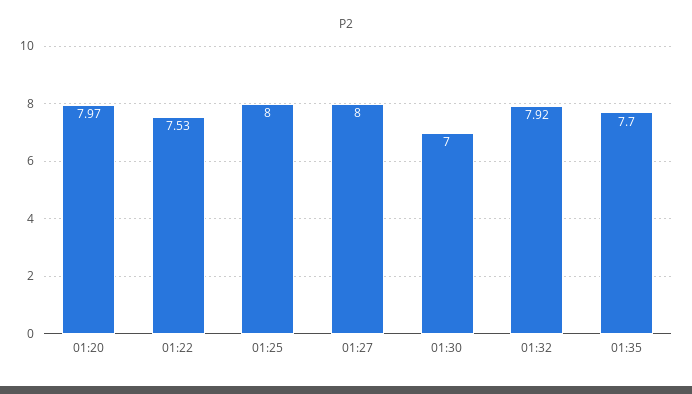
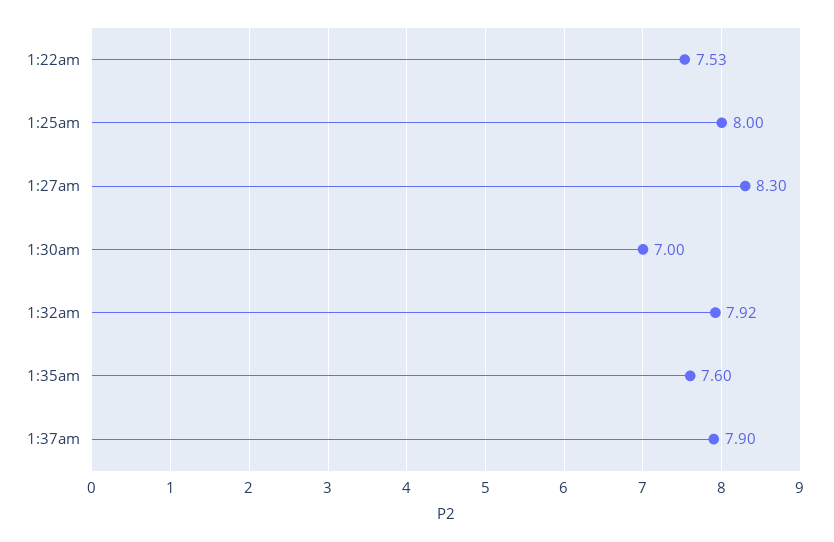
01:20: 7.97 -> none
01:27: 8 -> 8.3
01:35: 7.7 -> 7.6
1:37am: none -> 7.9

